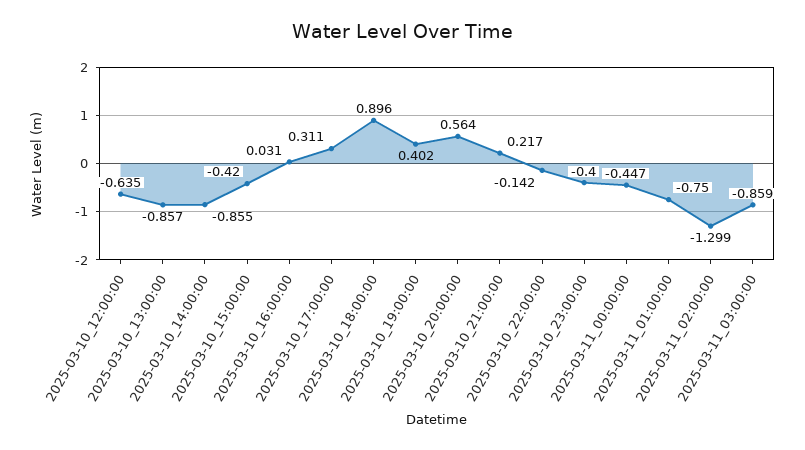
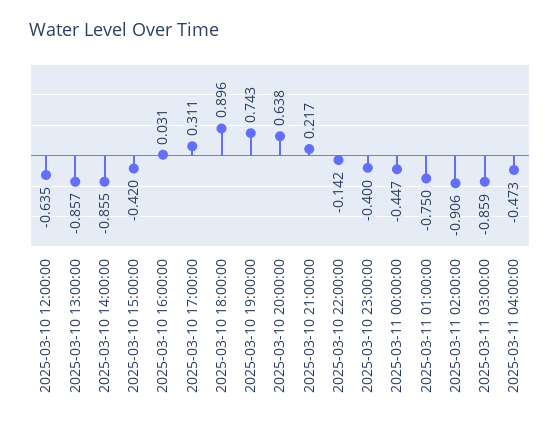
2025-03-10_19:00:00: 0.402 -> 0.743
2025-03-10_20:00:00: 0.564 -> 0.638
2025-03-11_02:00:00: -1.299 -> -0.906
2025-03-11 04:00:00: none -> -0.473

